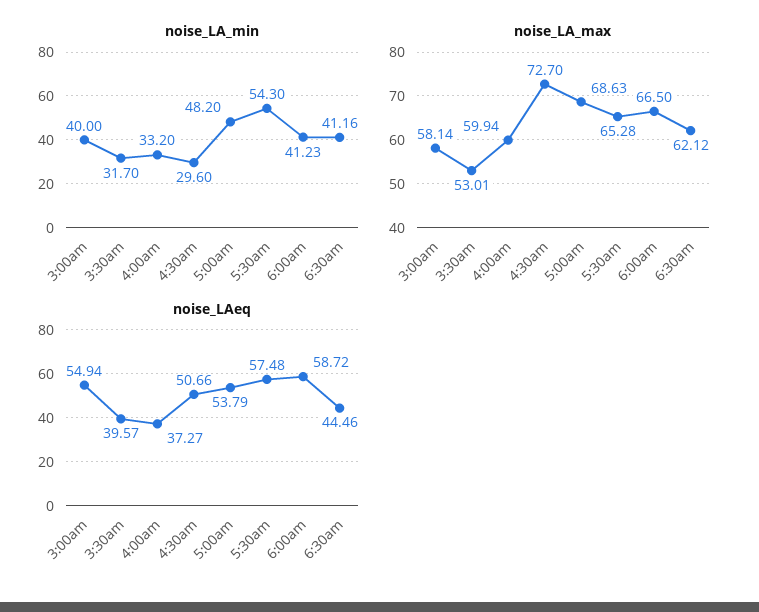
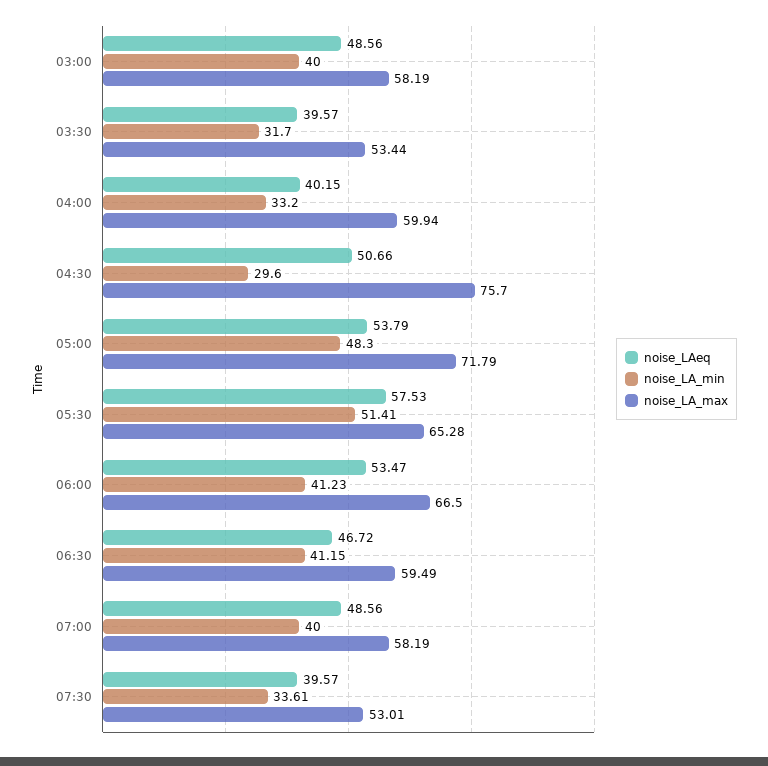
noise_LA_min, 5:00am: 48.2 -> 48.3
noise_LA_min, 5:30am: 54.3 -> 51.41
noise_LA_min, 6:30am: 41.16 -> 41.15
noise_LA_max, 3:00am: 58.14 -> 58.19
noise_LA_max, 3:30am: 53.01 -> 53.44
noise_LA_max, 4:30am: 72.7 -> 75.7
noise_LA_max, 5:00am: 68.63 -> 71.79
noise_LA_max, 6:30am: 62.12 -> 59.49
noise_LAeq, 3:00am: 54.94 -> 48.56
noise_LAeq, 4:00am: 37.27 -> 40.15
noise_LAeq, 5:30am: 57.48 -> 57.53
noise_LAeq, 6:00am: 58.72 -> 53.47
noise_LAeq, 6:30am: 44.46 -> 46.72
noise_LAeq, 07:00: none -> 48.56
noise_LA_min, 07:00: none -> 40
noise_LA_max, 07:00: none -> 58.19
noise_LAeq, 07:30: none -> 39.57
noise_LA_min, 07:30: none -> 33.61
noise_LA_max, 07:30: none -> 53.01

